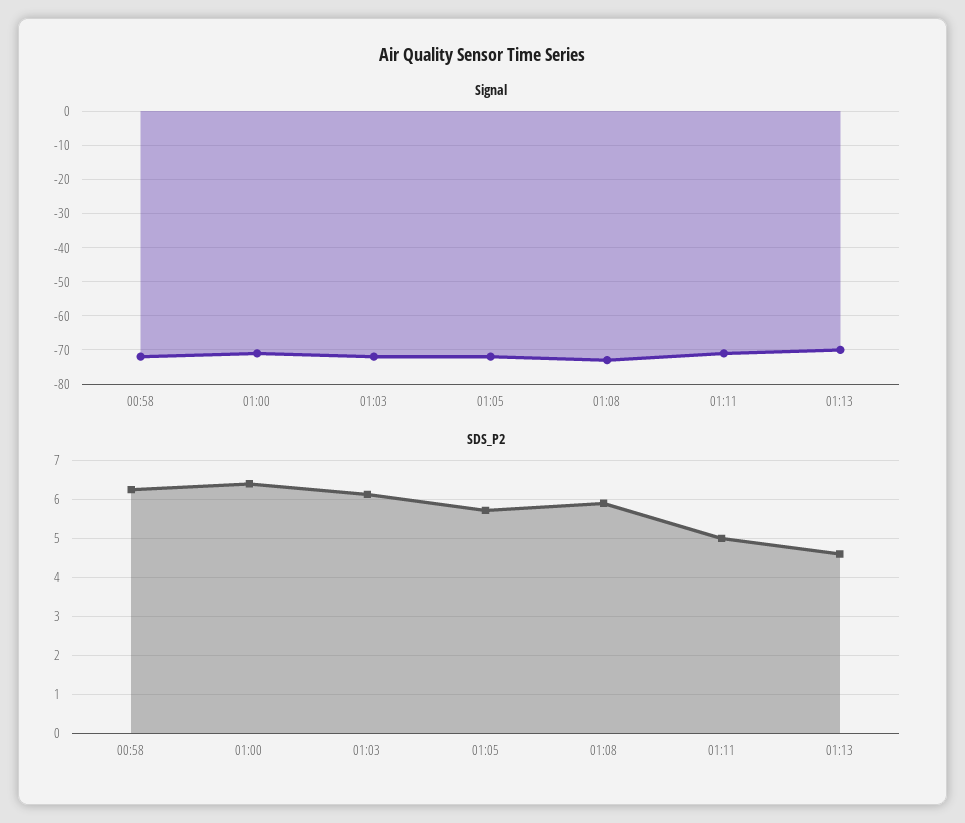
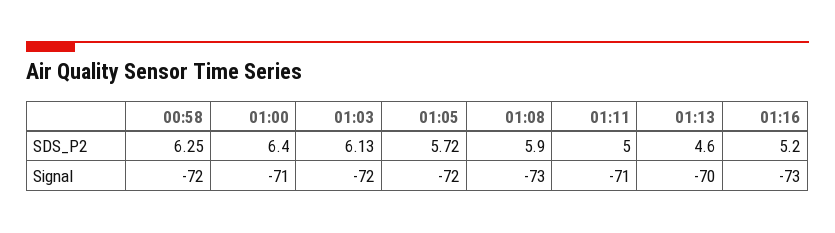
SDS_P2, 01:16: none -> 5.2
Signal, 01:16: none -> -73

